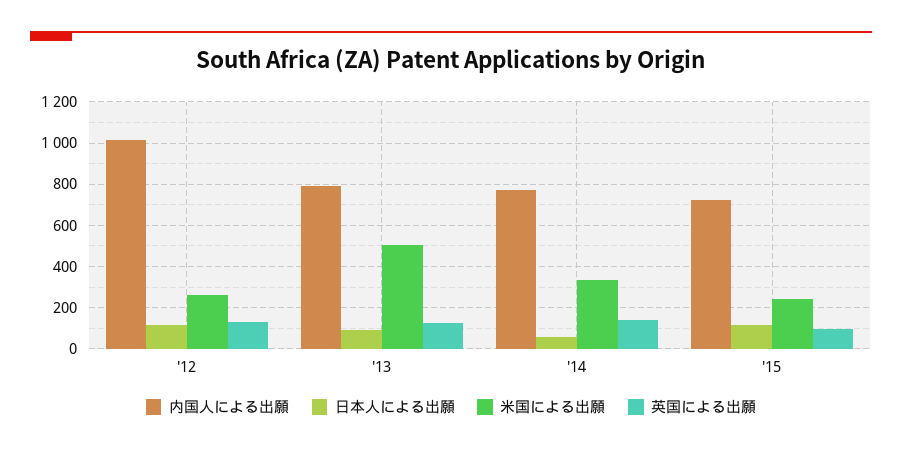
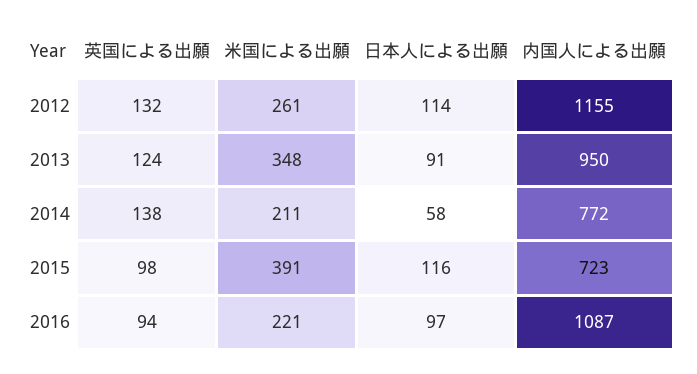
内国人による出願, '12: 1000 -> 1155
内国人による出願, '13: 800 -> 950
米国による出願, '13: 500 -> 348
米国による出願, '14: 350 -> 211
米国による出願, '15: 250 -> 391
英国による出願, 2016: none -> 94
米国による出願, 2016: none -> 221
日本人による出願, 2016: none -> 97
内国人による出願, 2016: none -> 1087

